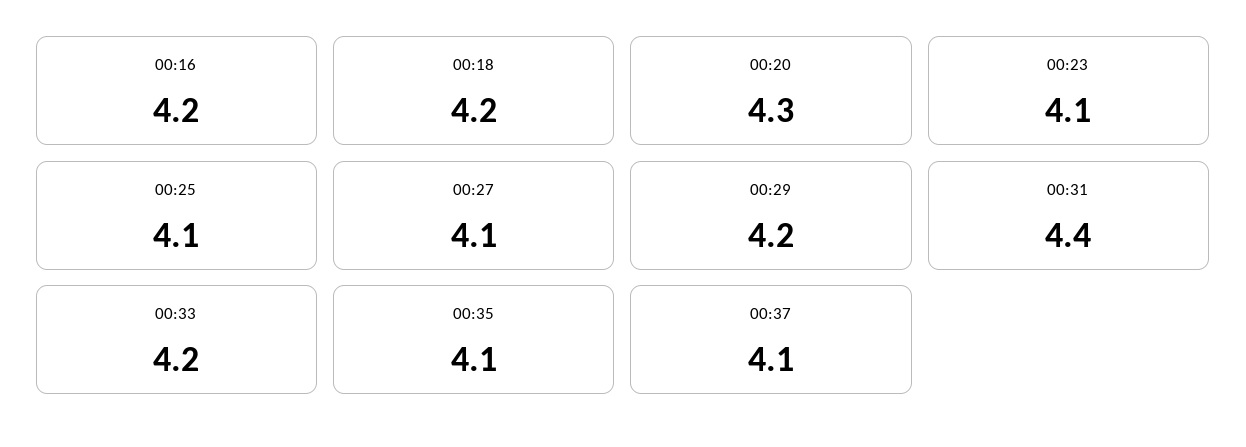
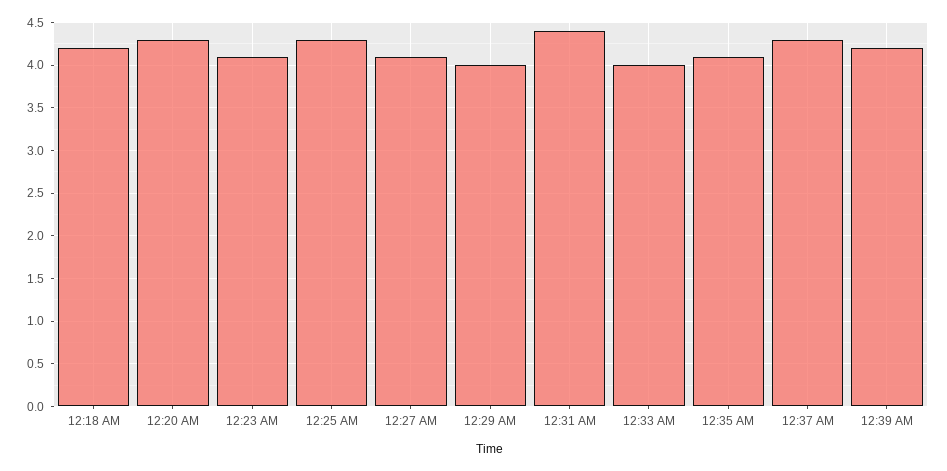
00:16: 4.2 -> none
00:25: 4.1 -> 4.3
00:29: 4.2 -> 4
00:33: 4.2 -> 4
00:37: 4.1 -> 4.3
12:39 AM: none -> 4.2

